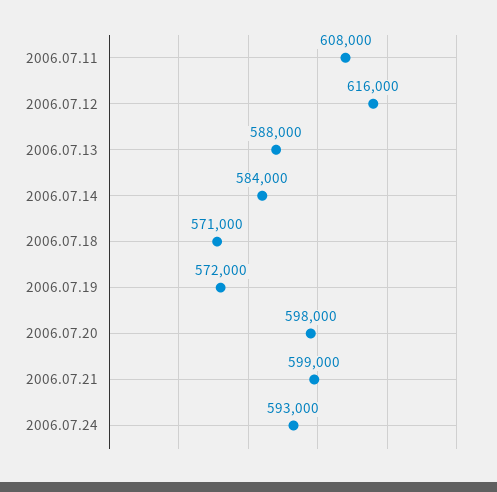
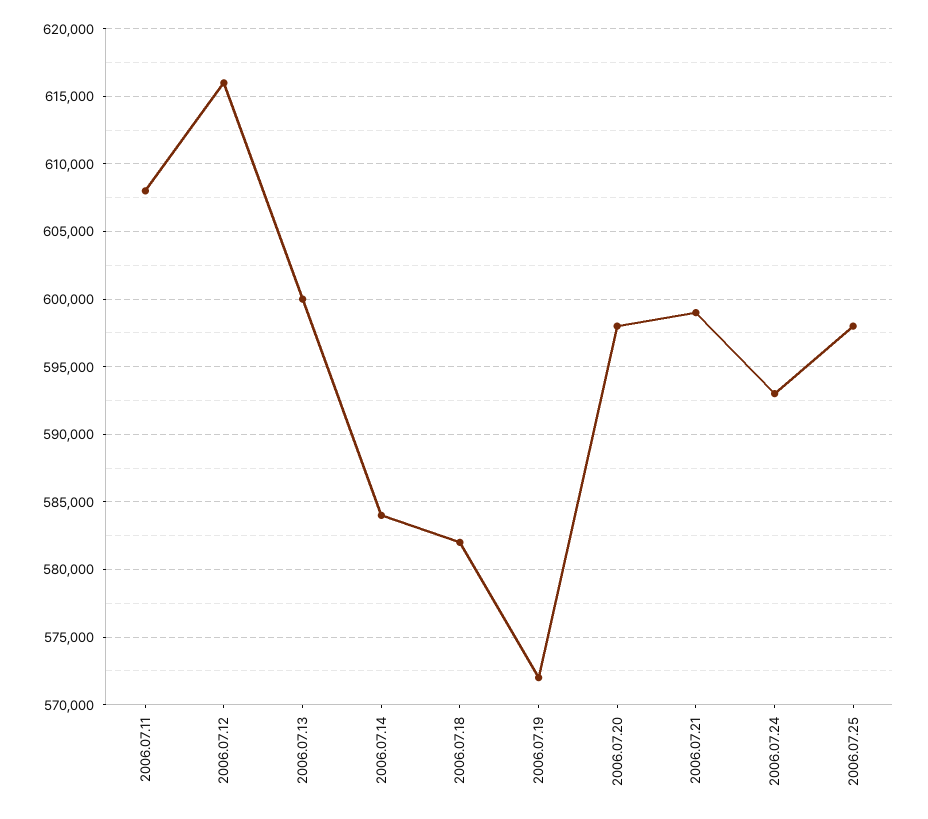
2006.07.13: 588000 -> 600000
2006.07.18: 571000 -> 582000
2006.07.25: none -> 598000

